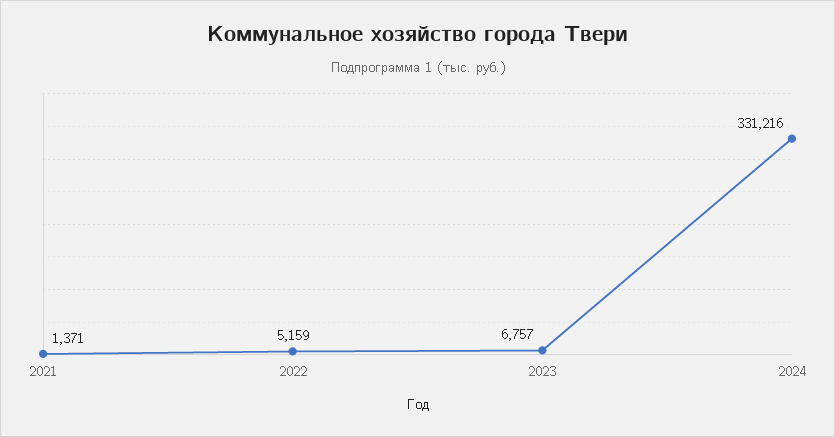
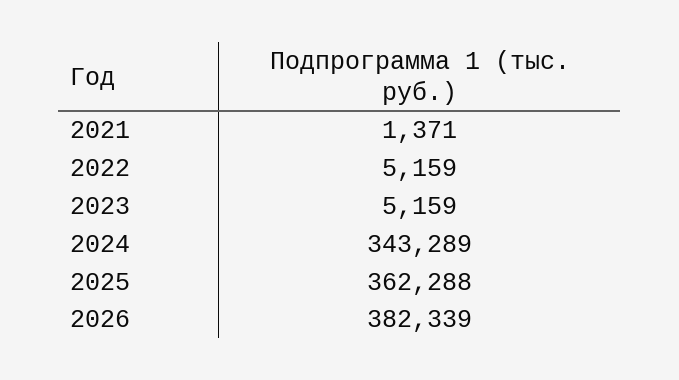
2023: 6757 -> 5159
2024: 331216 -> 343289
2025: none -> 362288
2026: none -> 382339

